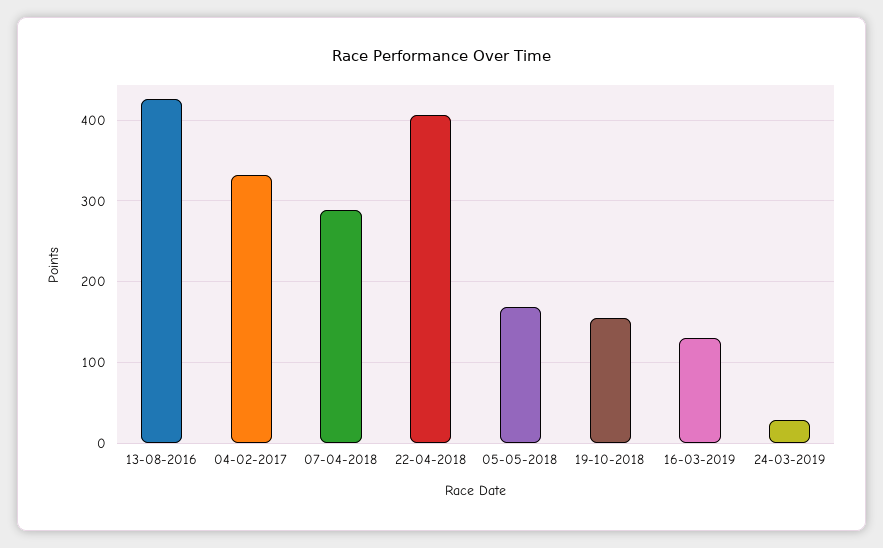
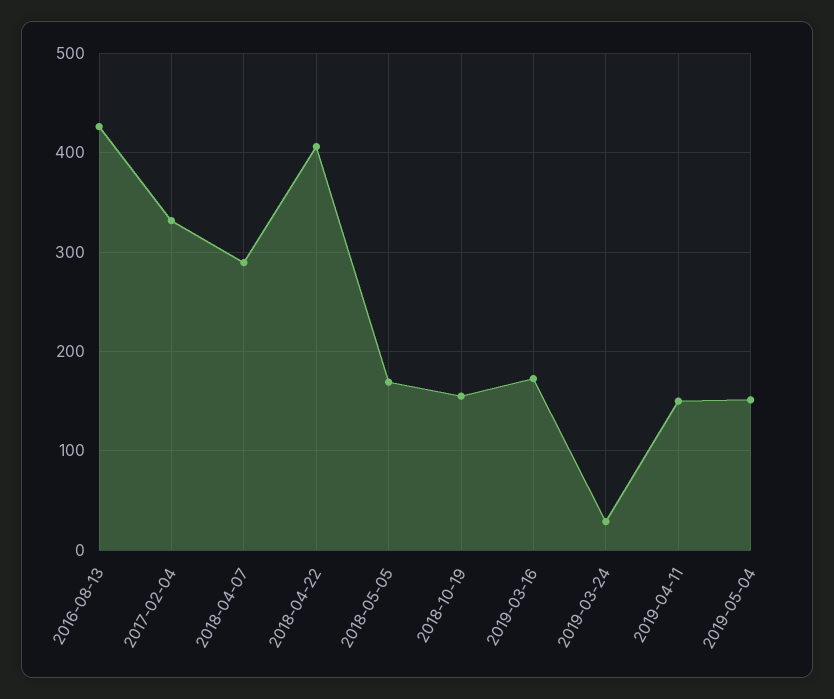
16-03-2019: 130 -> 170
2019-04-11: none -> 150
2019-05-04: none -> 150

